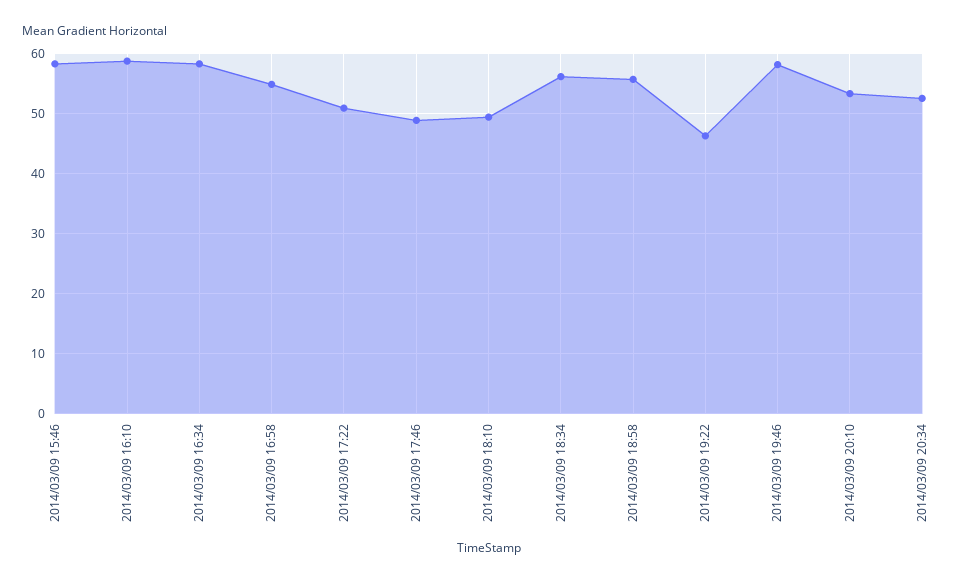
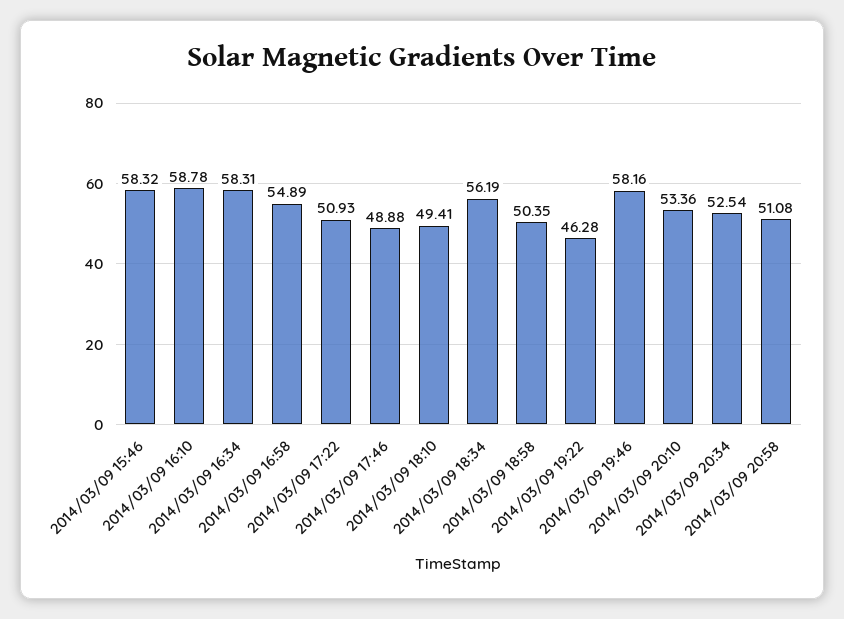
2014/03/09 18:58: 56 -> 50.35
2014/03/09 20:58: none -> 51.08

